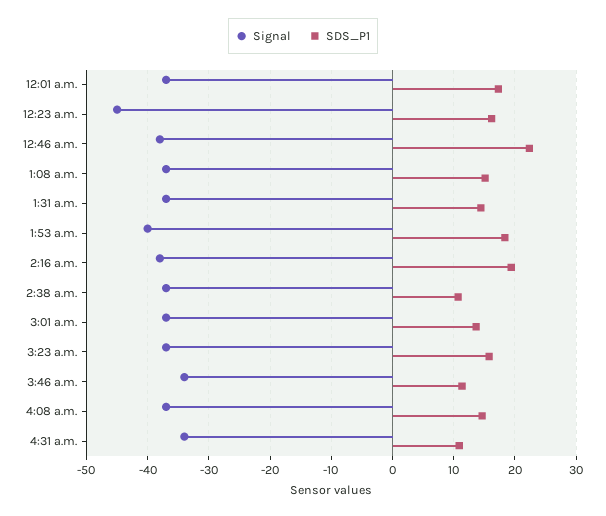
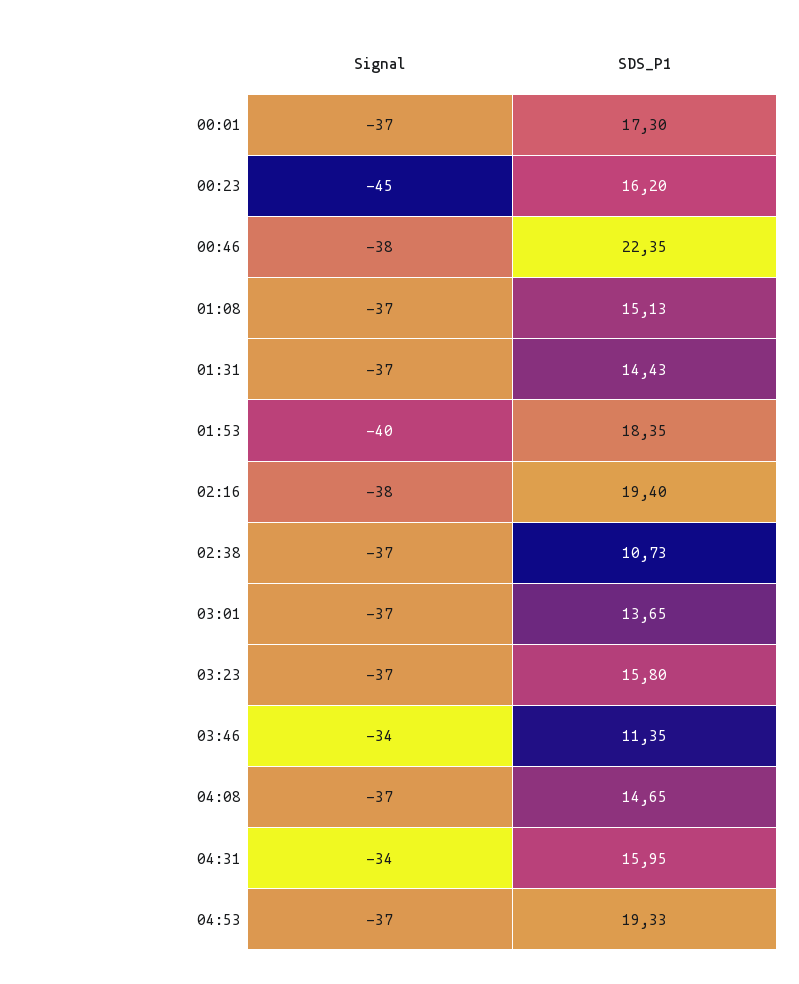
SDS_P1, 4:31 a.m.: 11 -> 15.95
Signal, 04:53: none -> -37
SDS_P1, 04:53: none -> 19.33

